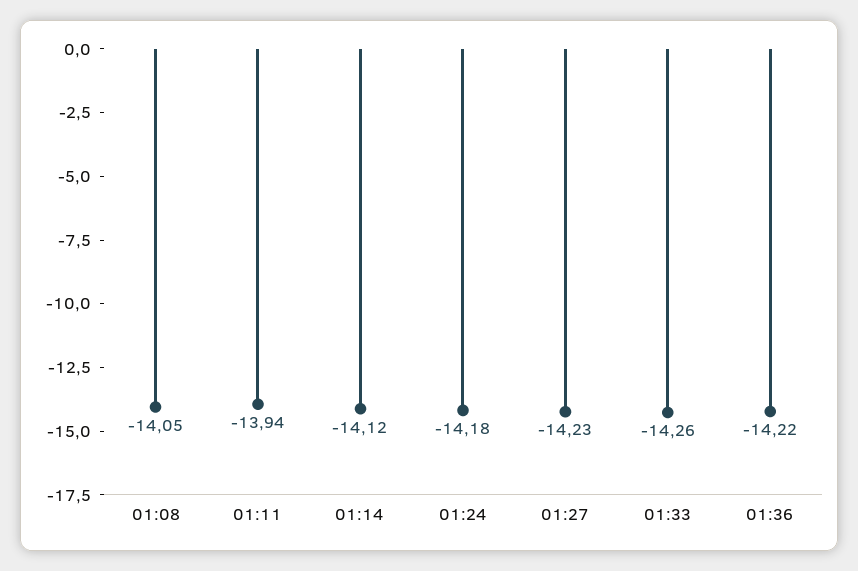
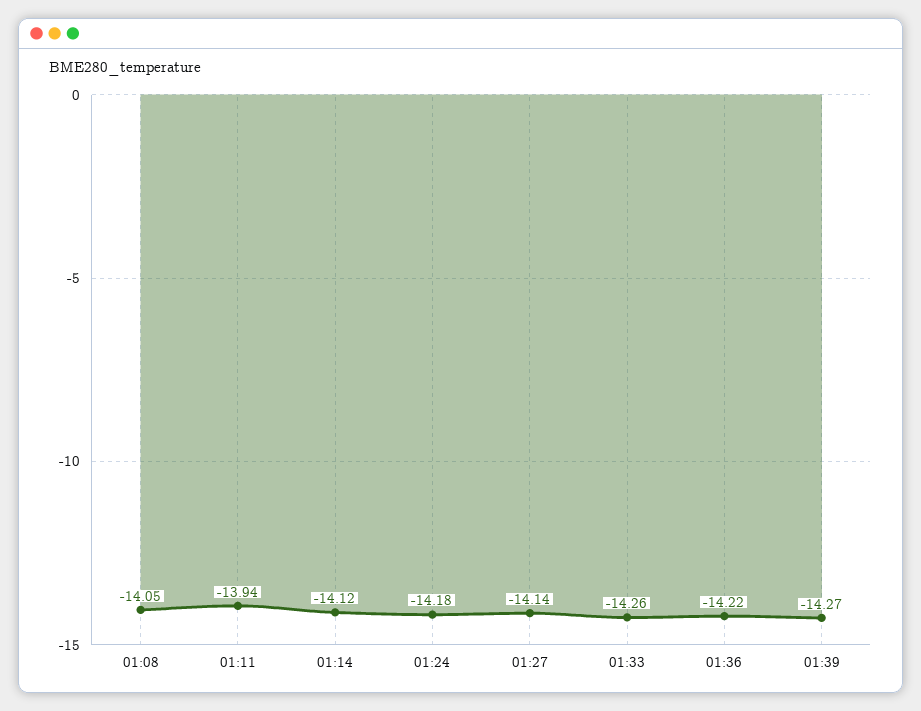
01:27: -14.23 -> -14.14
01:39: none -> -14.27

